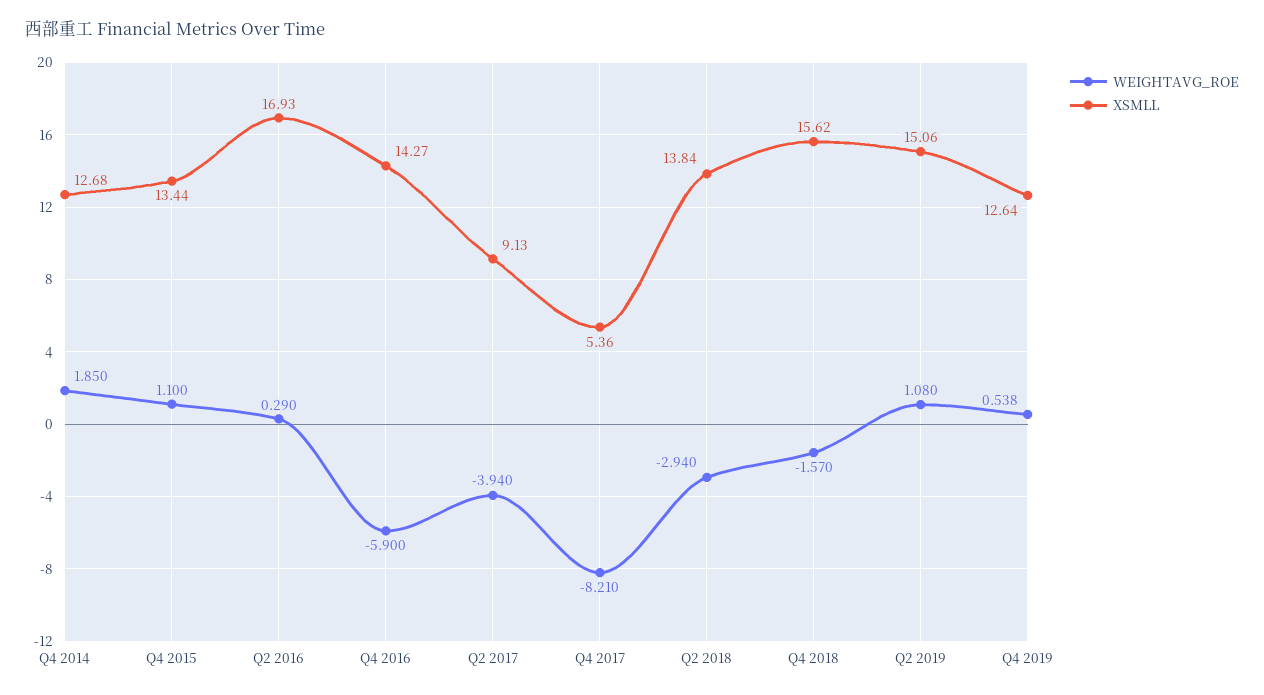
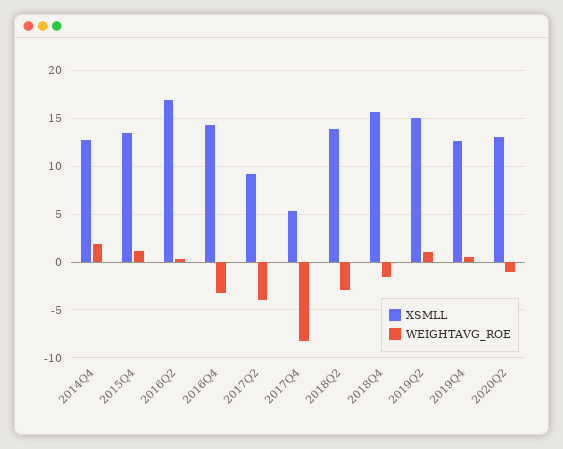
WEIGHTAVG_ROE, Q4 2016: -5.9 -> -3
XSMLL, 2020Q2: none -> 13
WEIGHTAVG_ROE, 2020Q2: none -> -1

